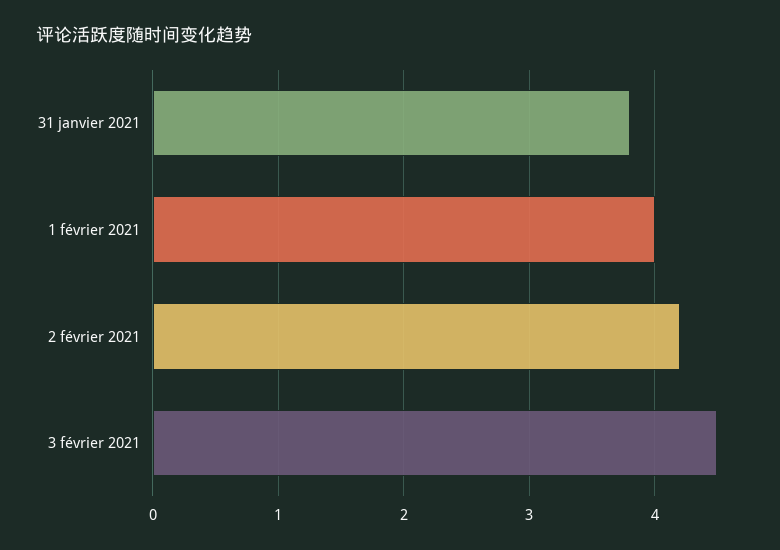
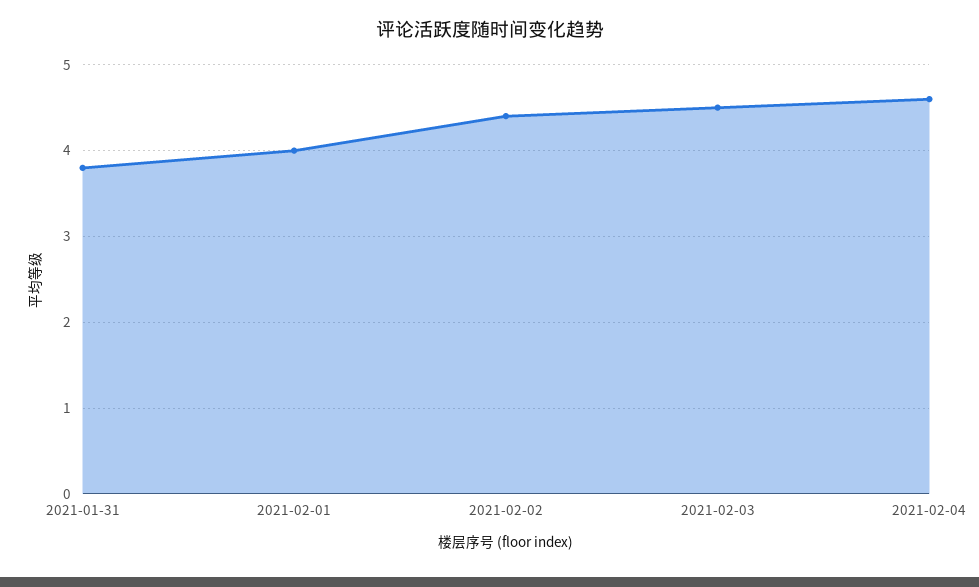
2 février 2021: 4.2 -> 4.4
2021-02-04: none -> 4.6

